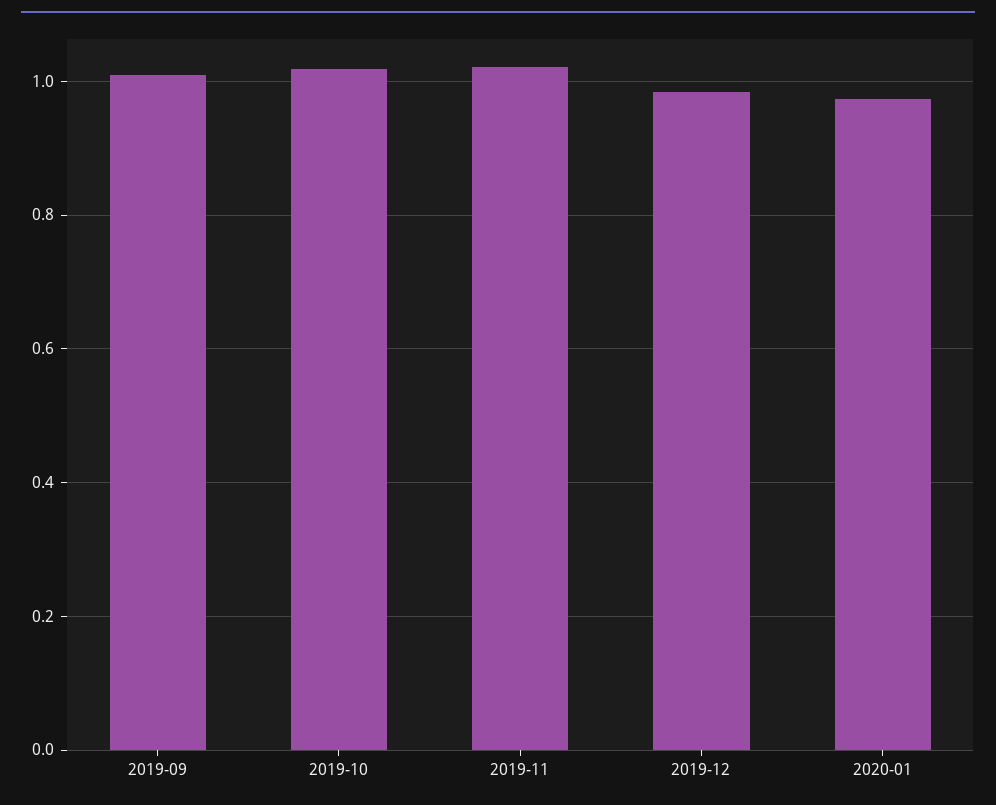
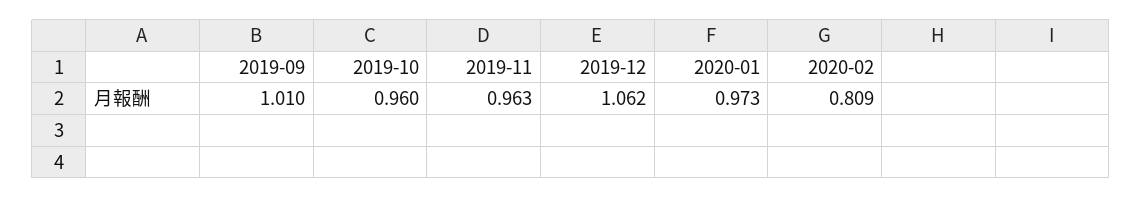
2019-10: 1.02 -> 0.96
2019-11: 1.02 -> 0.963
2019-12: 0.98 -> 1.062
2020-02: none -> 0.809

